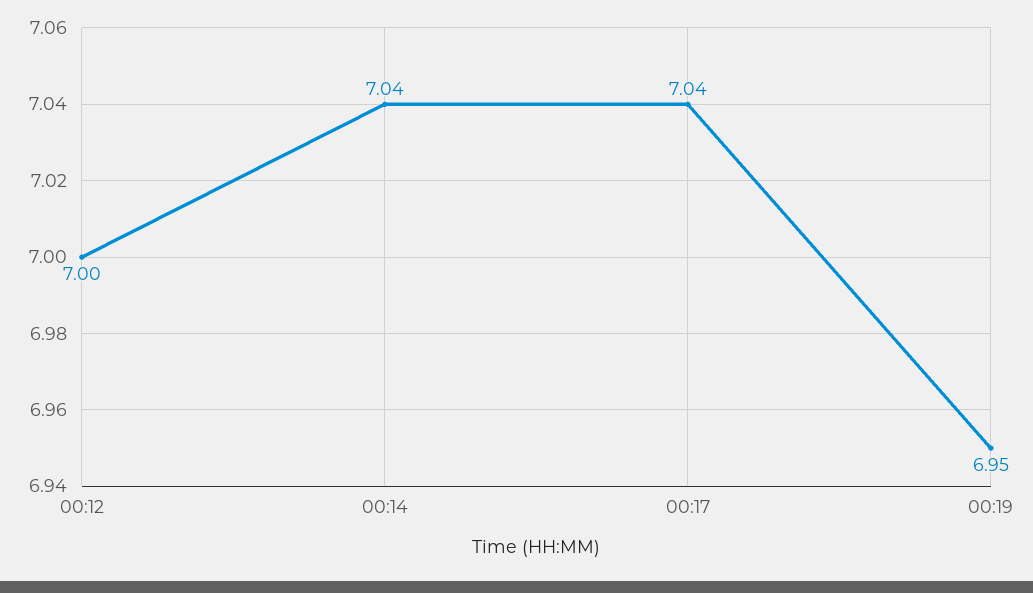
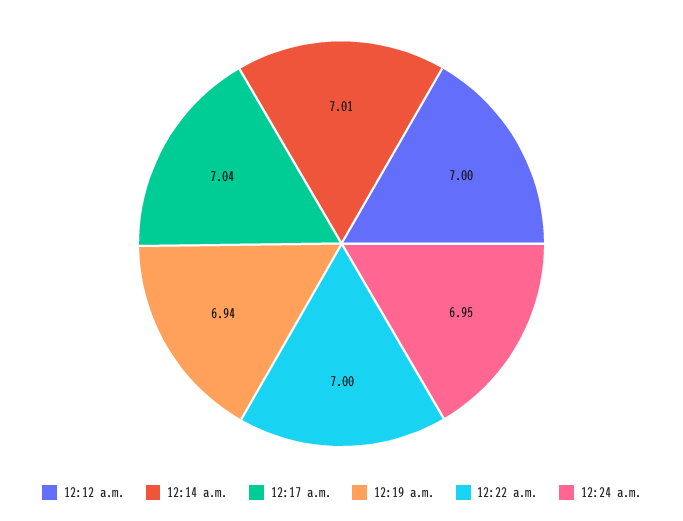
00:14: 7.04 -> 7.01
00:19: 6.95 -> 6.94
12:22 a.m.: none -> 7
12:24 a.m.: none -> 6.95

